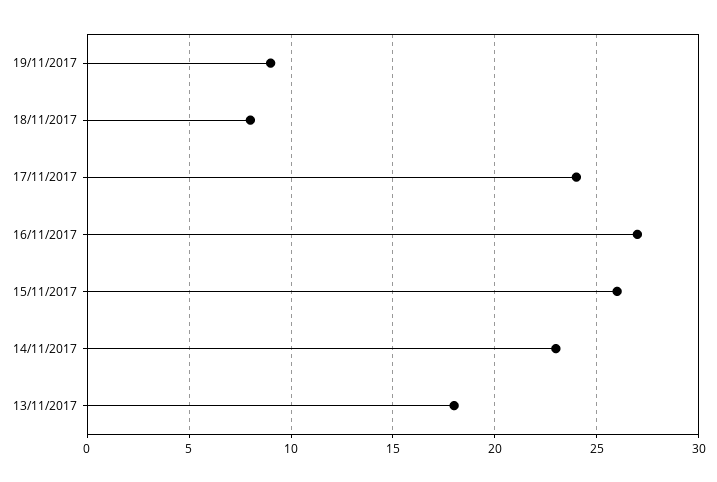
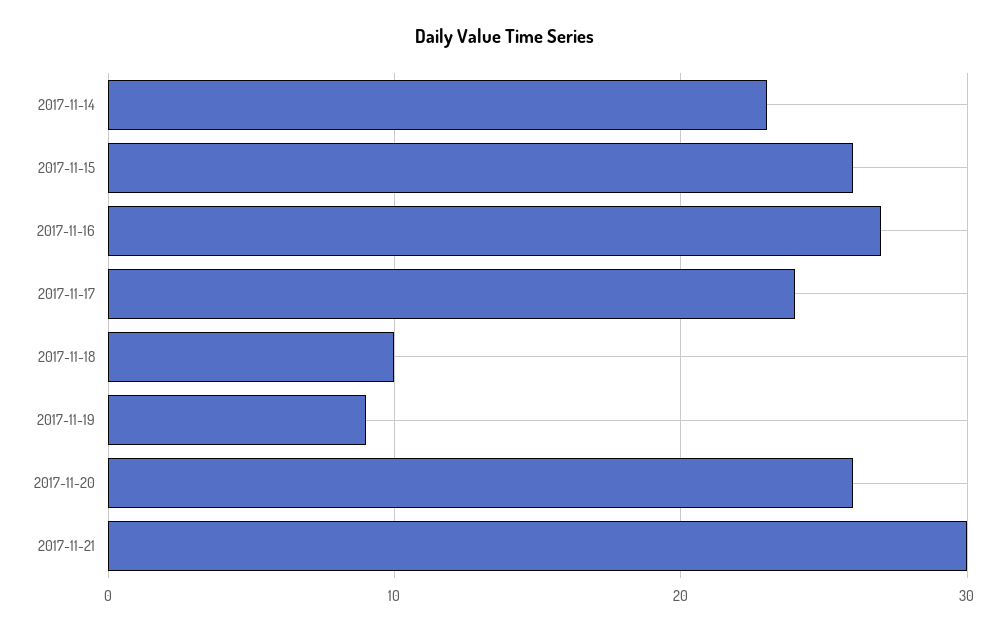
18/11/2017: 8 -> 10
13/11/2017: 18 -> none
2017-11-20: none -> 26
2017-11-21: none -> 30

